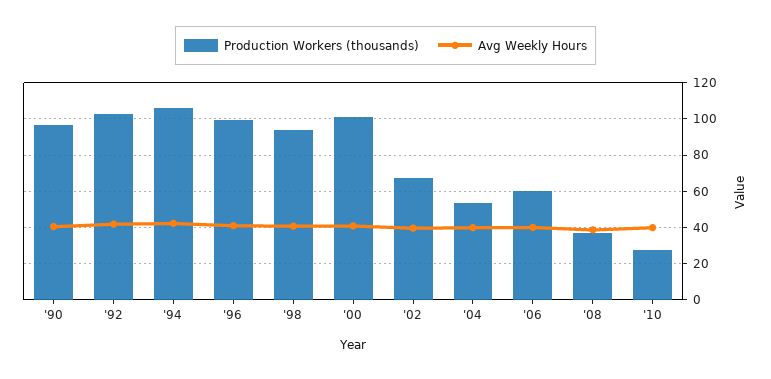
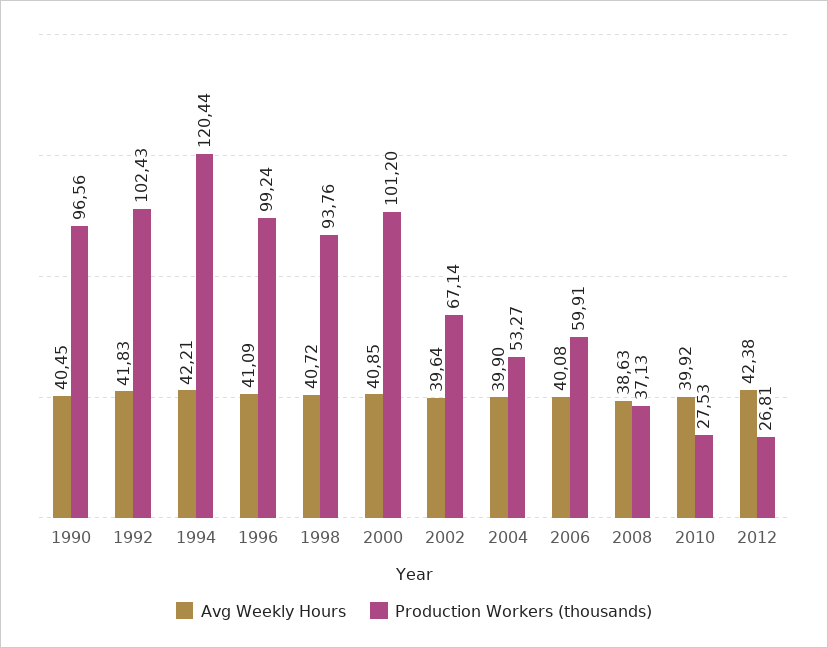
Production Workers (thousands), '94: 105 -> 120.44
Avg Weekly Hours, 2012: none -> 42.38
Production Workers (thousands), 2012: none -> 26.81

